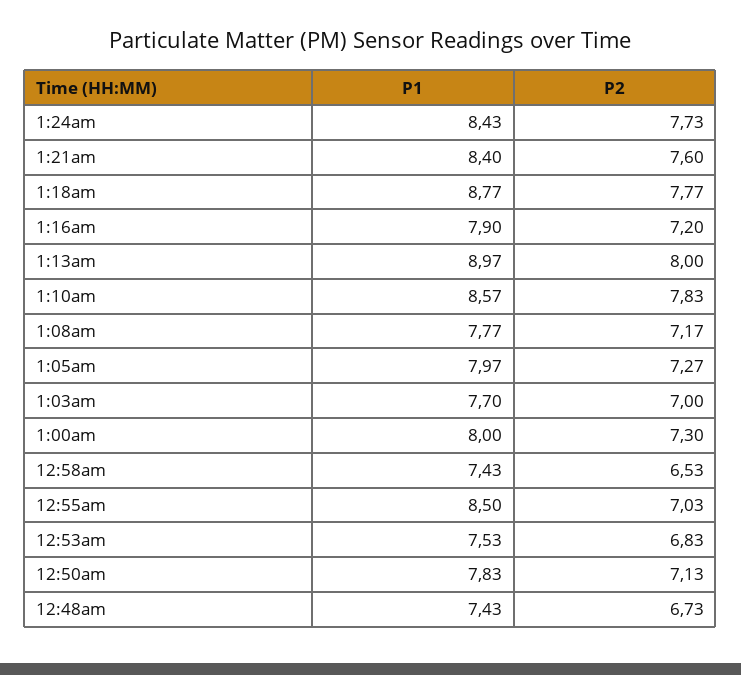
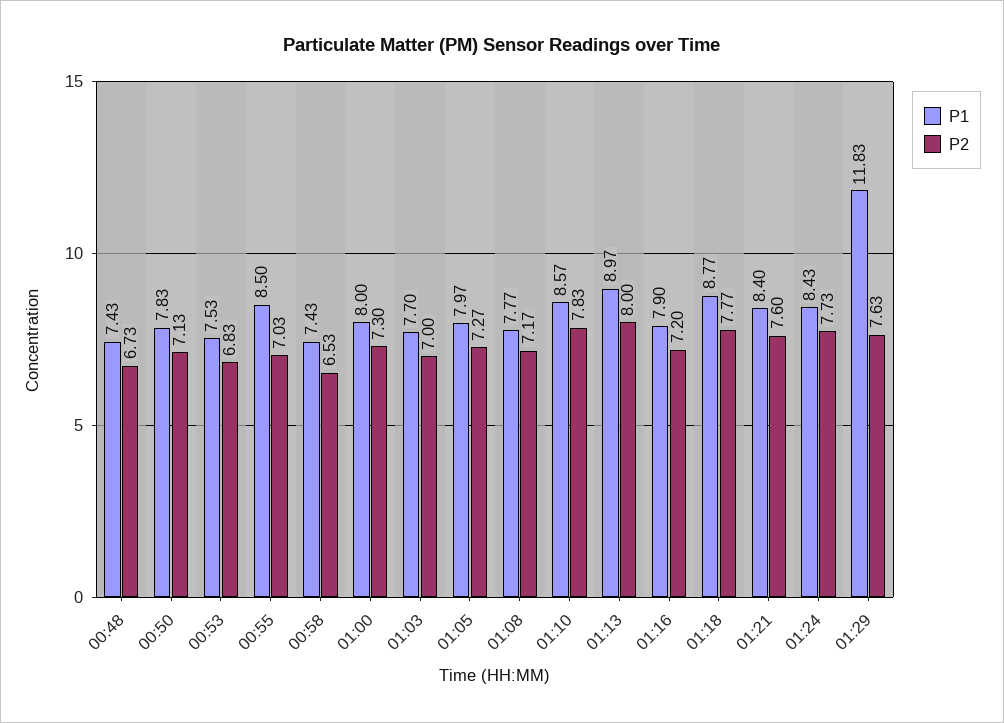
P1, 01:29: none -> 11.83
P2, 01:29: none -> 7.63

